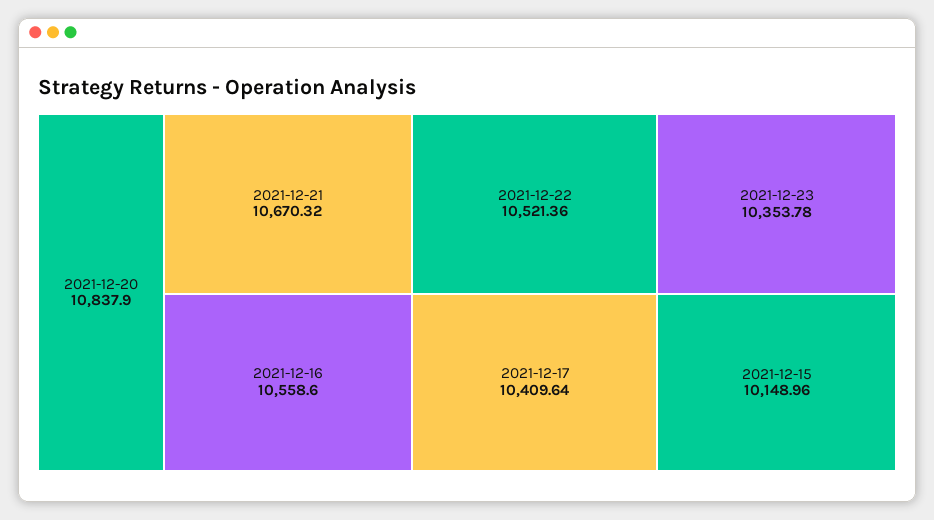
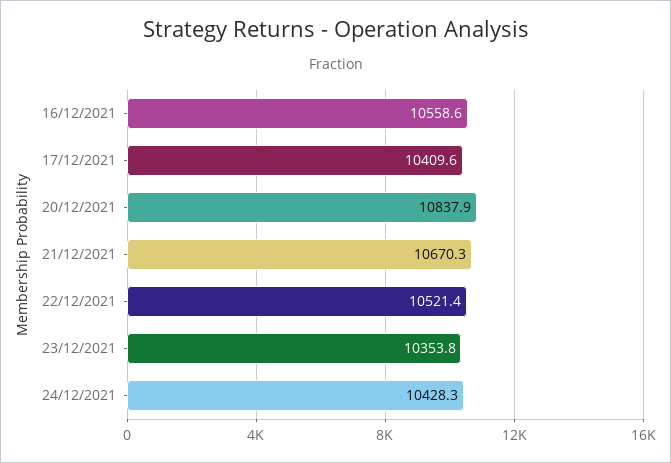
2021-12-15: 10148.96 -> none
24/12/2021: none -> 10428.3

